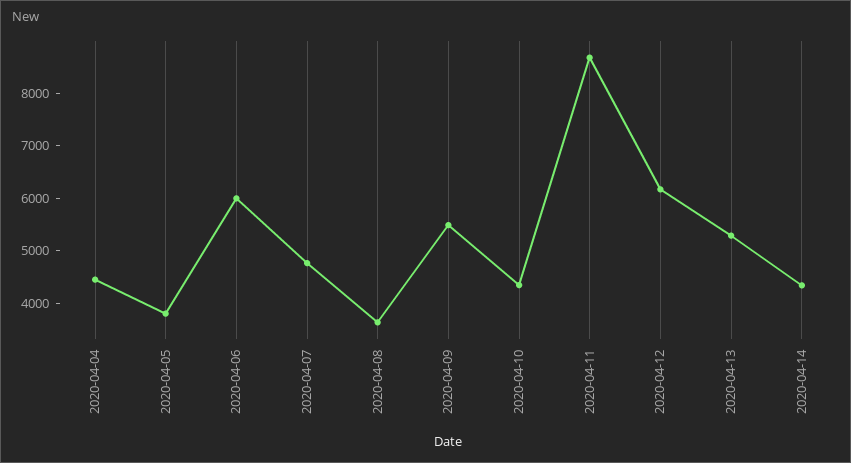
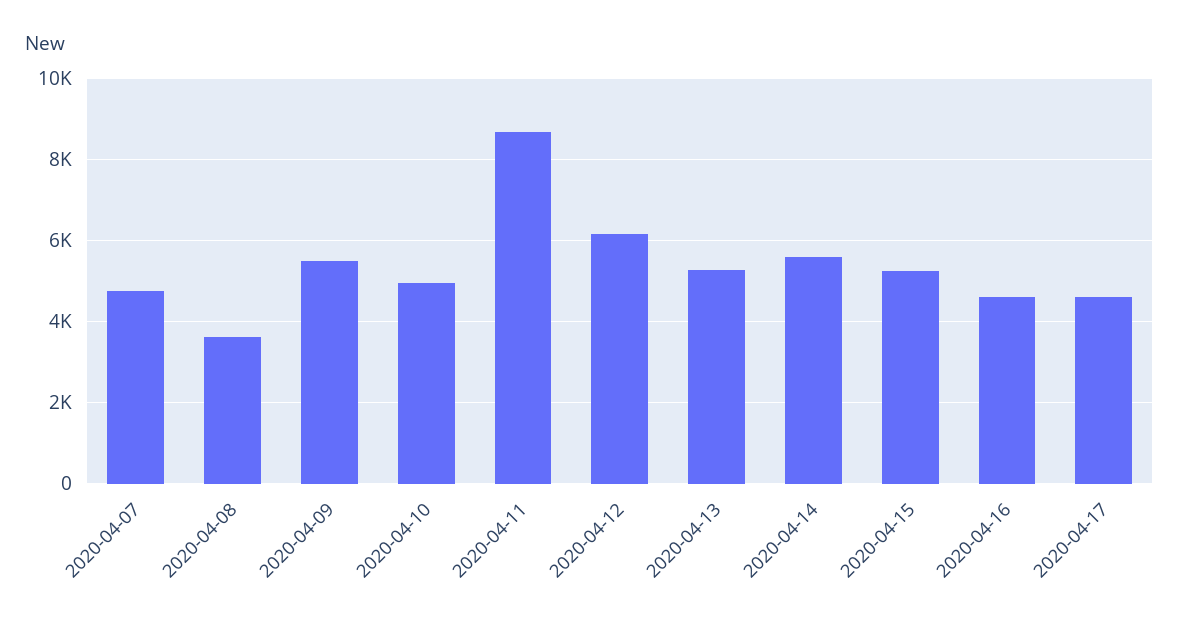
2020-04-04: 4400 -> none
2020-04-05: 3800 -> none
2020-04-06: 6000 -> none
2020-04-10: 4400 -> 5000
2020-04-14: 4400 -> 5600
2020-04-15: none -> 5200
2020-04-16: none -> 4600
2020-04-17: none -> 4600

